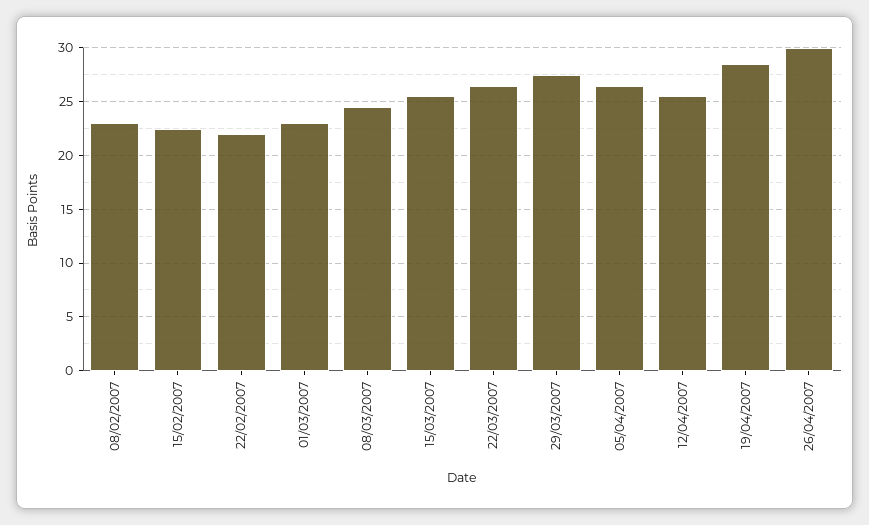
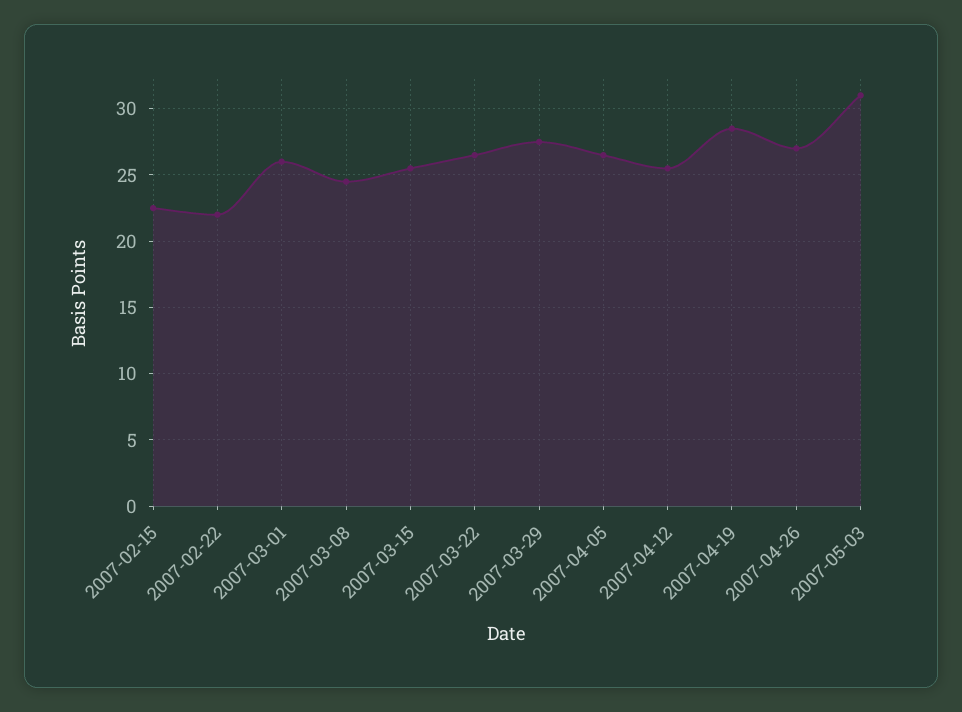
08/02/2007: 23 -> none
01/03/2007: 23 -> 26
26/04/2007: 30 -> 27
2007-05-03: none -> 31

